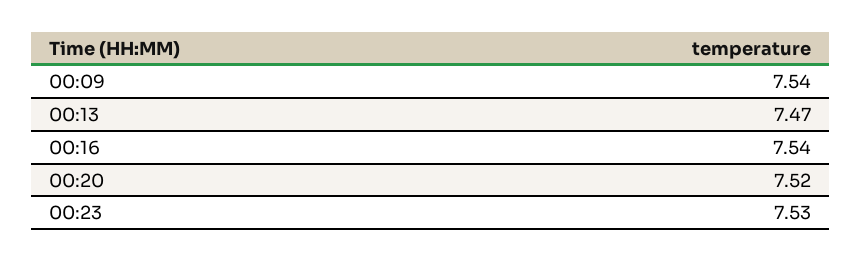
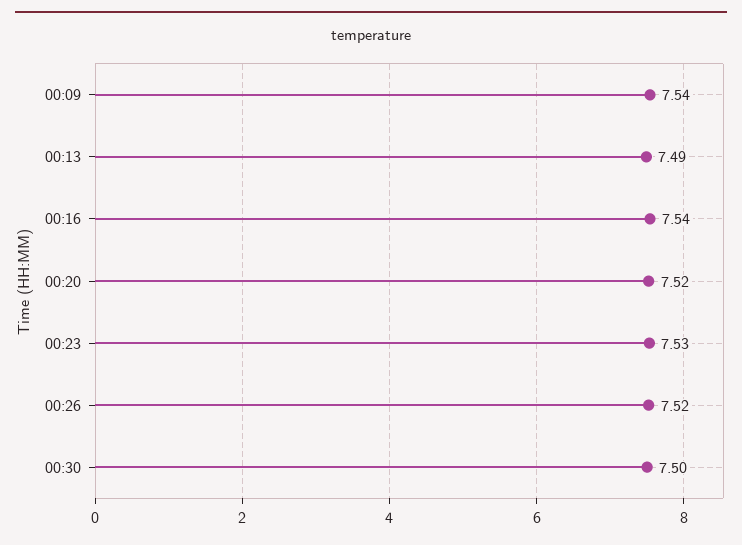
00:13: 7.47 -> 7.49
00:26: none -> 7.52
00:30: none -> 7.5

